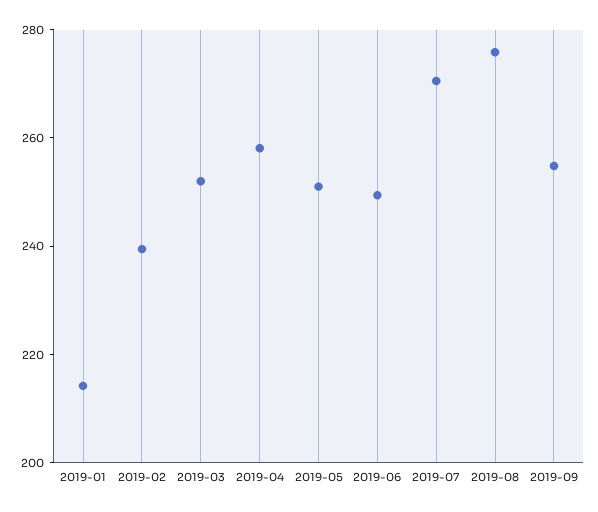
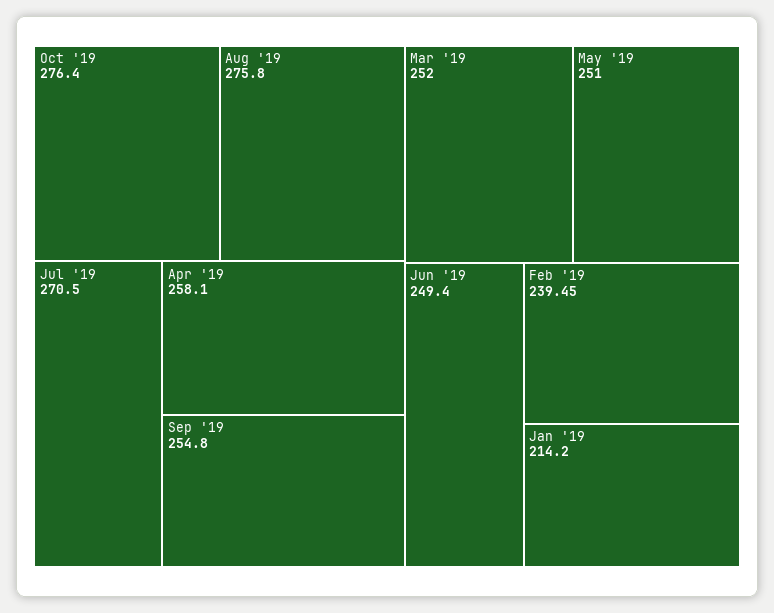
Oct '19: none -> 276.4

